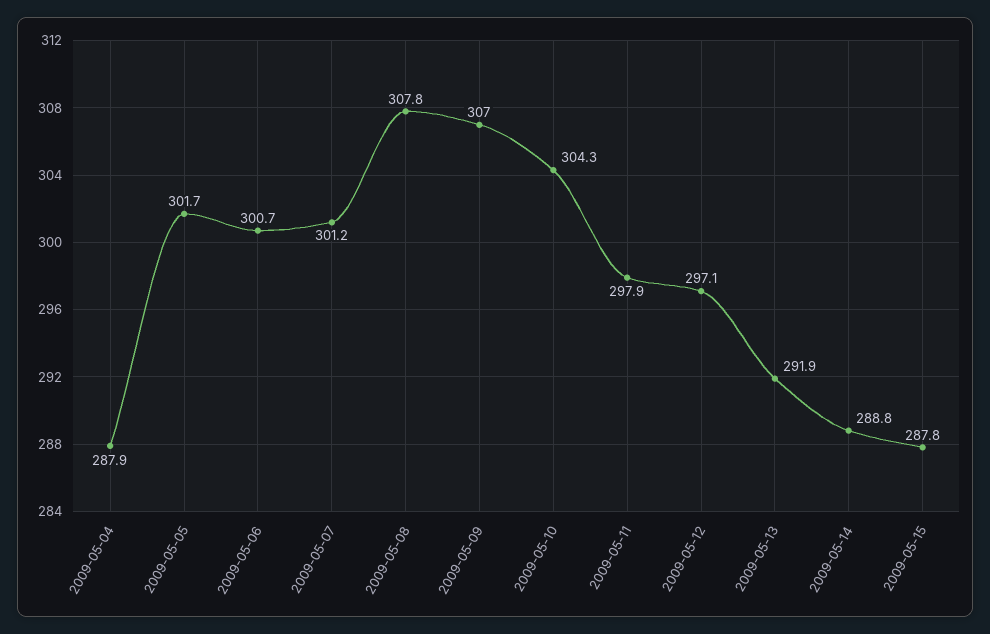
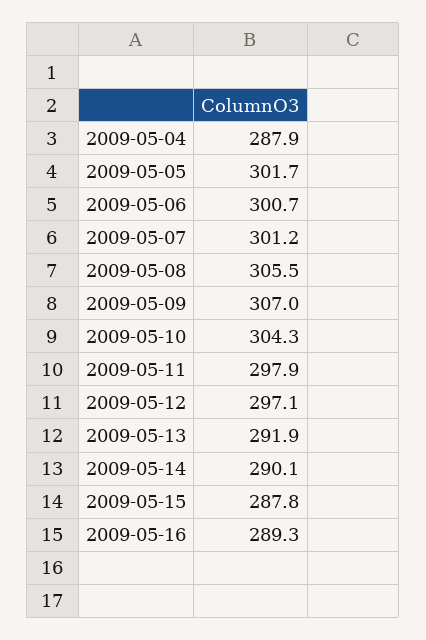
2009-05-08: 307.8 -> 305.5
2009-05-14: 288.8 -> 290.1
2009-05-16: none -> 289.3

